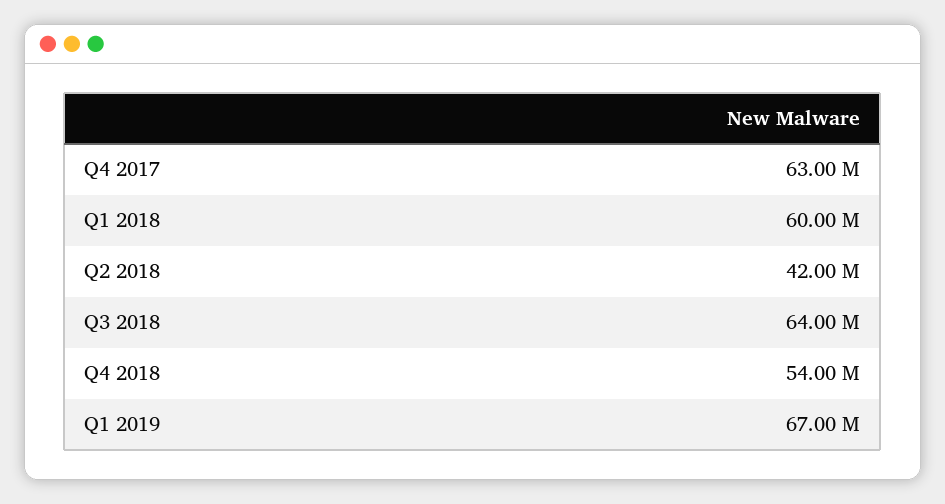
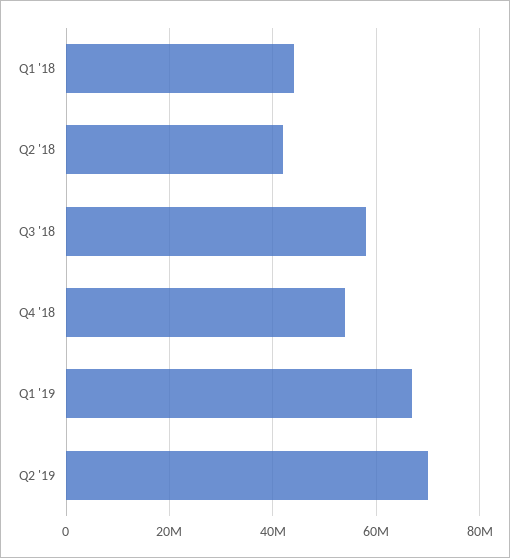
Q4 2017: 63000000 -> none
Q1 2018: 60000000 -> 44000000
Q3 2018: 64000000 -> 58000000
Q2 '19: none -> 70000000

